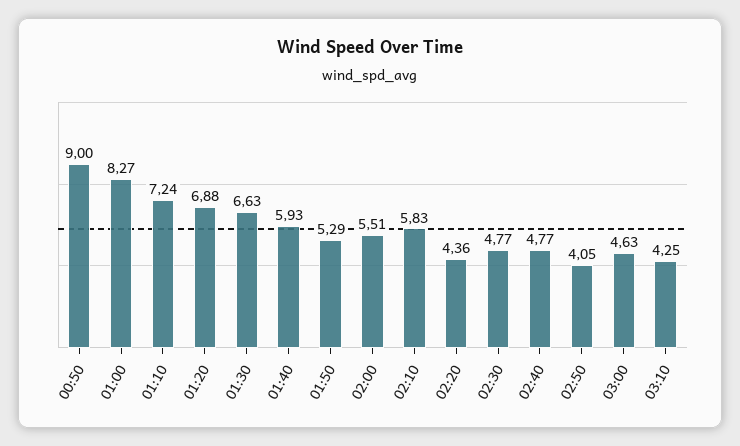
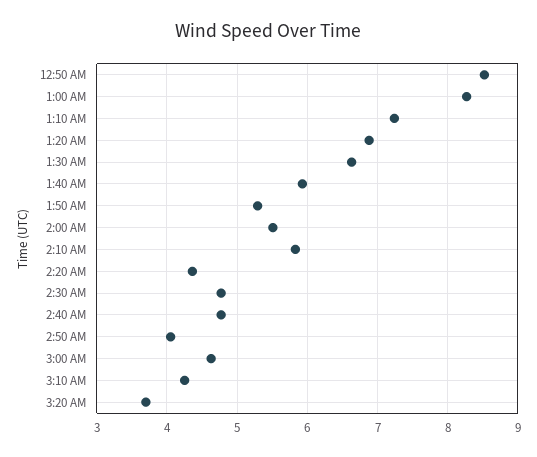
00:50: 9 -> 8.5
3:20 AM: none -> 3.7

